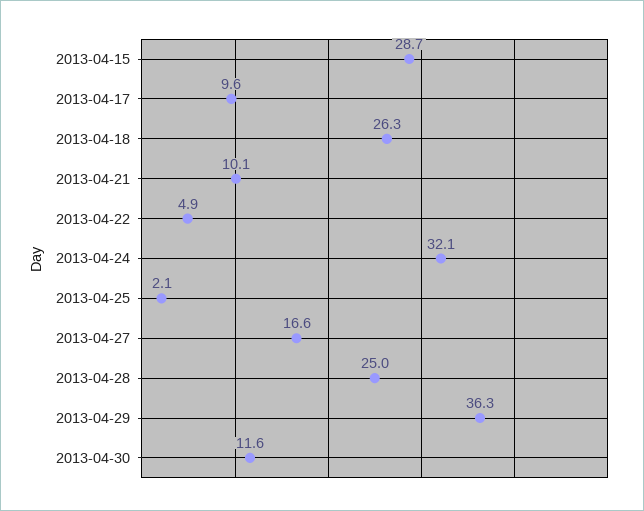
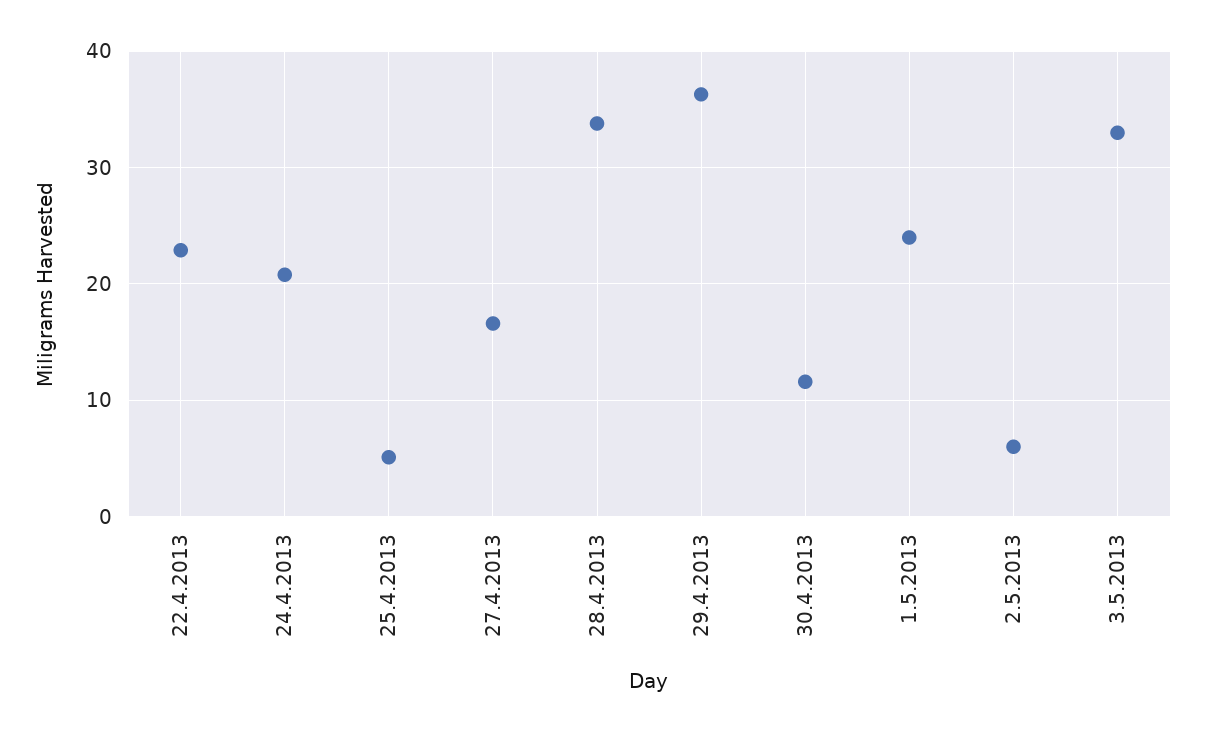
2013-04-15: 28.7 -> none
2013-04-17: 9.6 -> none
2013-04-18: 26.3 -> none
2013-04-21: 10.1 -> none
2013-04-22: 4.9 -> 23
2013-04-24: 32.1 -> 21
2013-04-25: 2.1 -> 5
2013-04-28: 25 -> 34
1.5.2013: none -> 24
2.5.2013: none -> 6
3.5.2013: none -> 33

